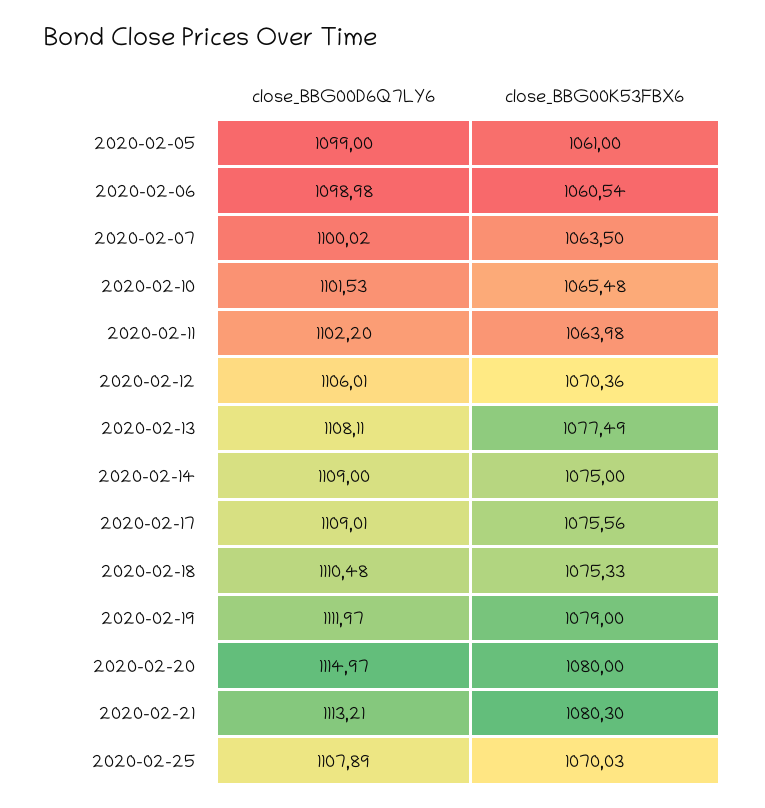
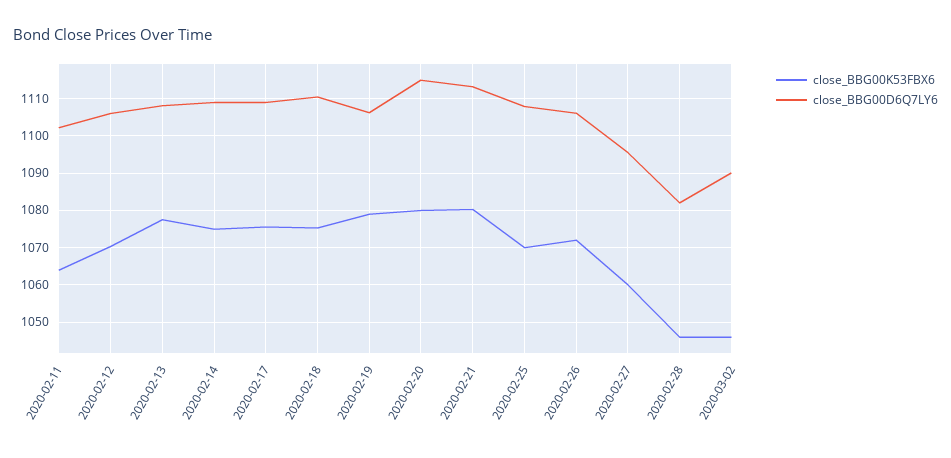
close_BBG00D6Q7LY6, 2020-02-05: 1099 -> none
close_BBG00K53FBX6, 2020-02-05: 1061 -> none
close_BBG00D6Q7LY6, 2020-02-06: 1098.98 -> none
close_BBG00K53FBX6, 2020-02-06: 1060.54 -> none
close_BBG00D6Q7LY6, 2020-02-07: 1100.02 -> none
close_BBG00K53FBX6, 2020-02-07: 1063.5 -> none
close_BBG00D6Q7LY6, 2020-02-10: 1101.53 -> none
close_BBG00K53FBX6, 2020-02-10: 1065.48 -> none
close_BBG00D6Q7LY6, 2020-02-19: 1111.97 -> 1106
close_BBG00K53FBX6, 2020-02-26: none -> 1072
close_BBG00D6Q7LY6, 2020-02-26: none -> 1106
close_BBG00K53FBX6, 2020-02-27: none -> 1060
close_BBG00D6Q7LY6, 2020-02-27: none -> 1096
close_BBG00K53FBX6, 2020-02-28: none -> 1046
close_BBG00D6Q7LY6, 2020-02-28: none -> 1082
close_BBG00K53FBX6, 2020-03-02: none -> 1046
close_BBG00D6Q7LY6, 2020-03-02: none -> 1090

